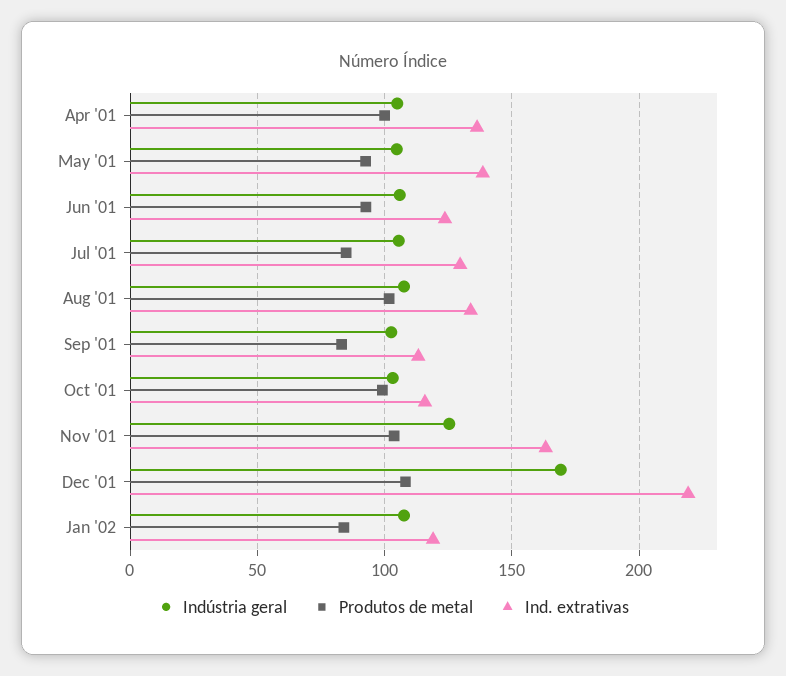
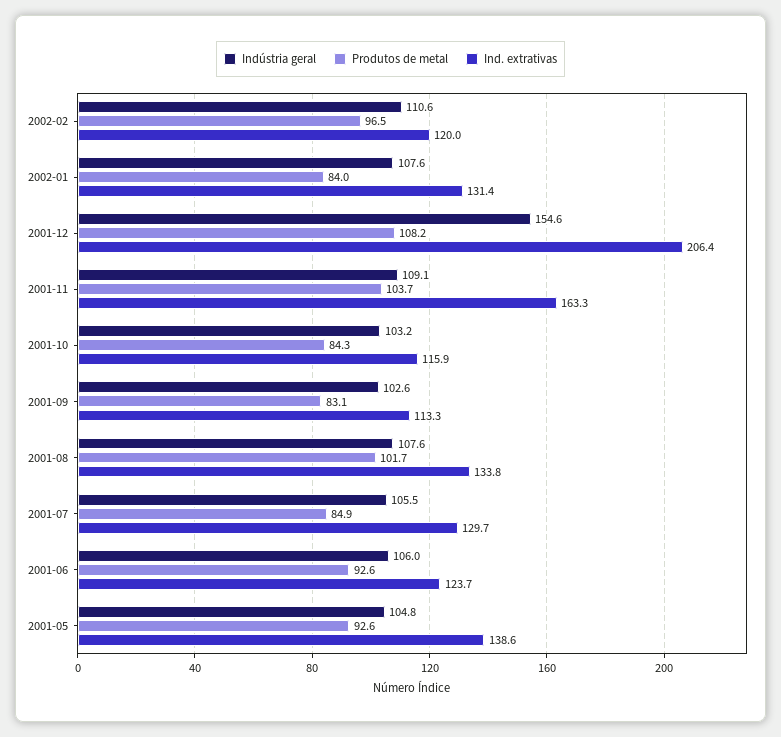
Indústria geral, Apr '01: 105 -> none
Produtos de metal, Apr '01: 100 -> none
Ind. extrativas, Apr '01: 135 -> none
Produtos de metal, Oct '01: 100 -> 84.3
Indústria geral, Nov '01: 125 -> 109.1
Indústria geral, Dec '01: 170 -> 154.6
Ind. extrativas, Dec '01: 220 -> 206.4
Ind. extrativas, Jan '02: 120 -> 131.4
Indústria geral, 2002-02: none -> 110.6
Produtos de metal, 2002-02: none -> 96.5
Ind. extrativas, 2002-02: none -> 120

